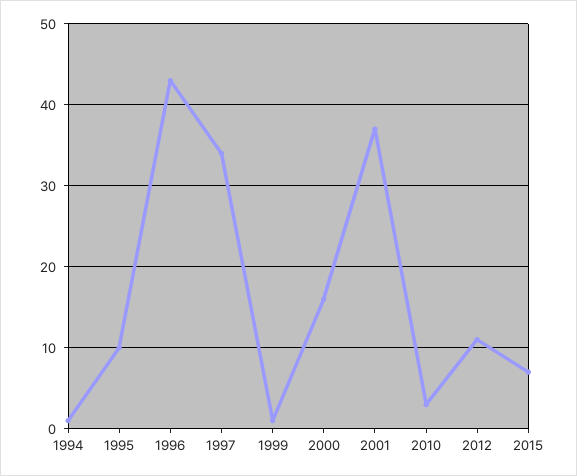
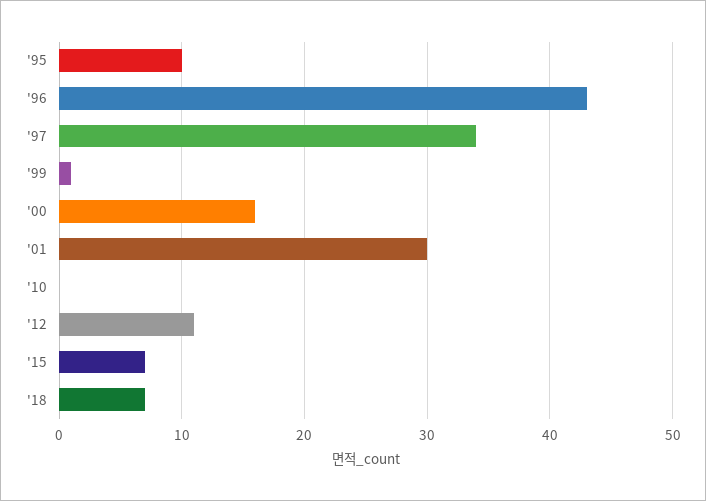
1994: 1 -> none
2001: 37 -> 30
2010: 3 -> 0
'18: none -> 7

